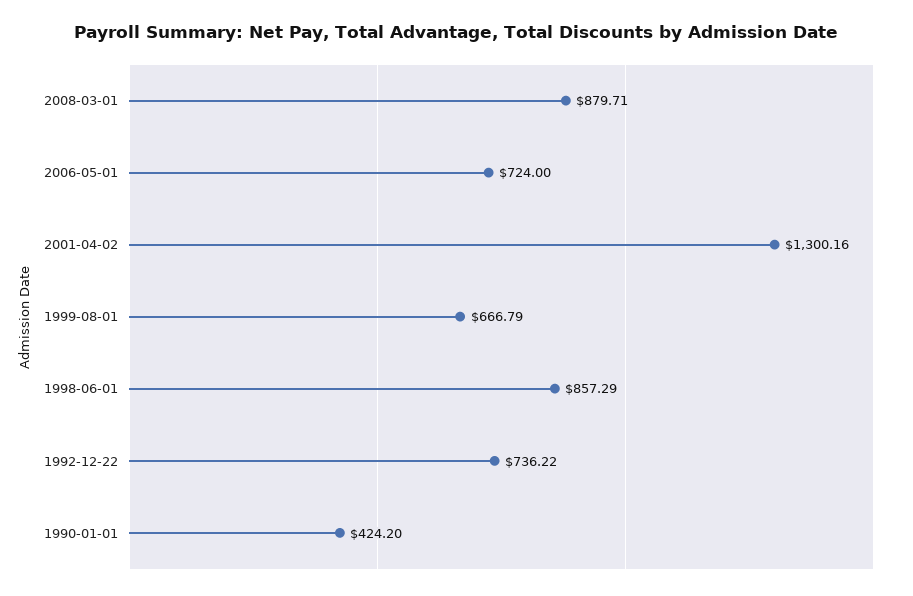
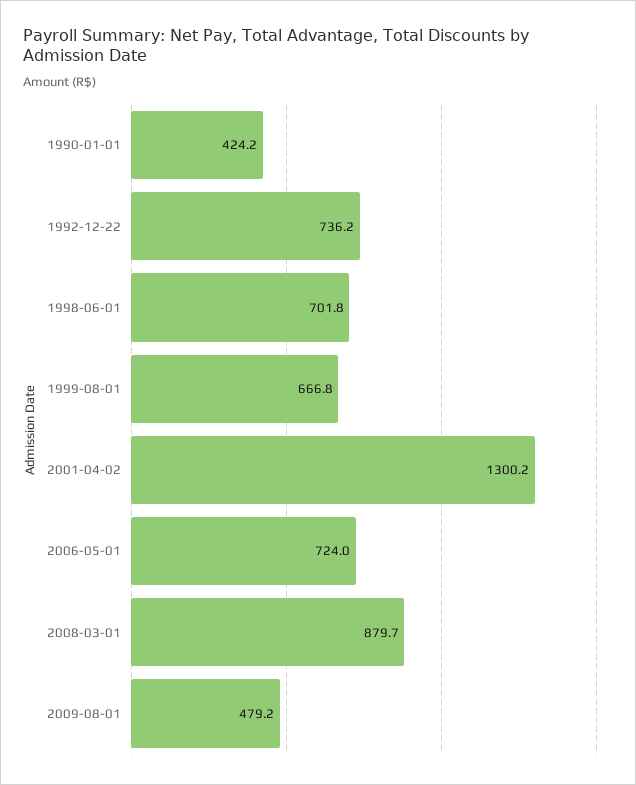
1998-06-01: 857.29 -> 701.8
2009-08-01: none -> 479.2

